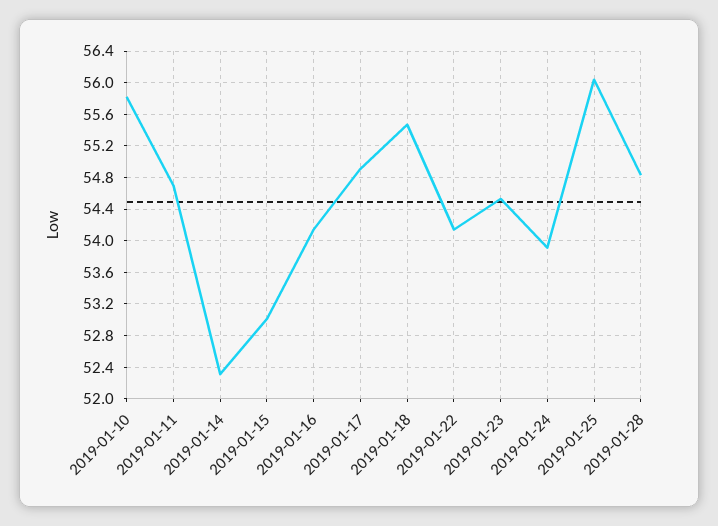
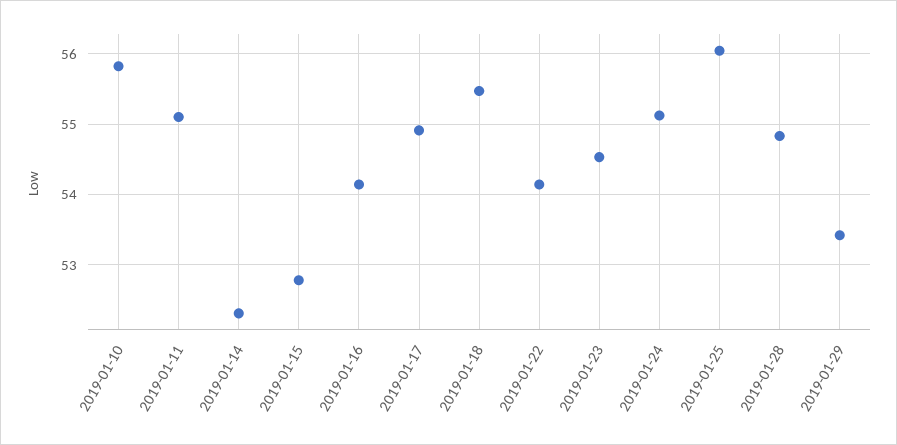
2019-01-11: 54.7 -> 55.1
2019-01-15: 53 -> 52.8
2019-01-24: 53.9 -> 55.1
2019-01-29: none -> 53.4

